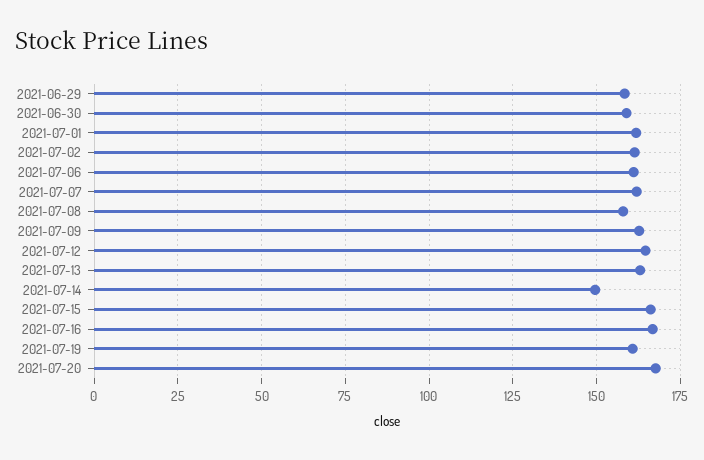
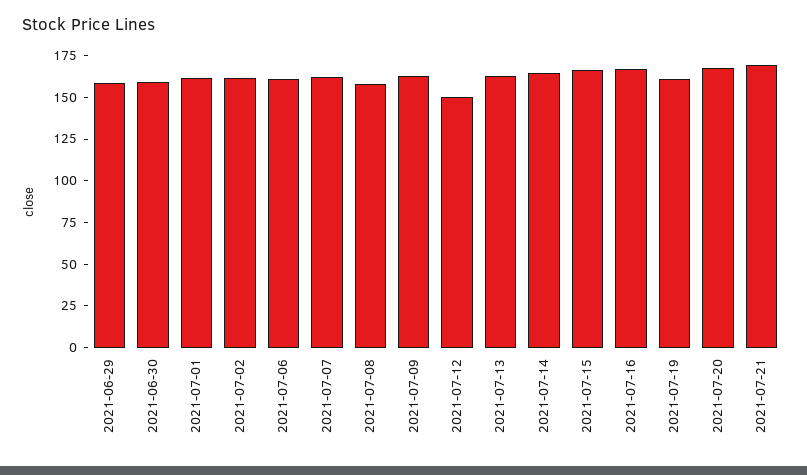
2021-07-12: 165 -> 150
2021-07-14: 150 -> 165
2021-07-21: none -> 170

